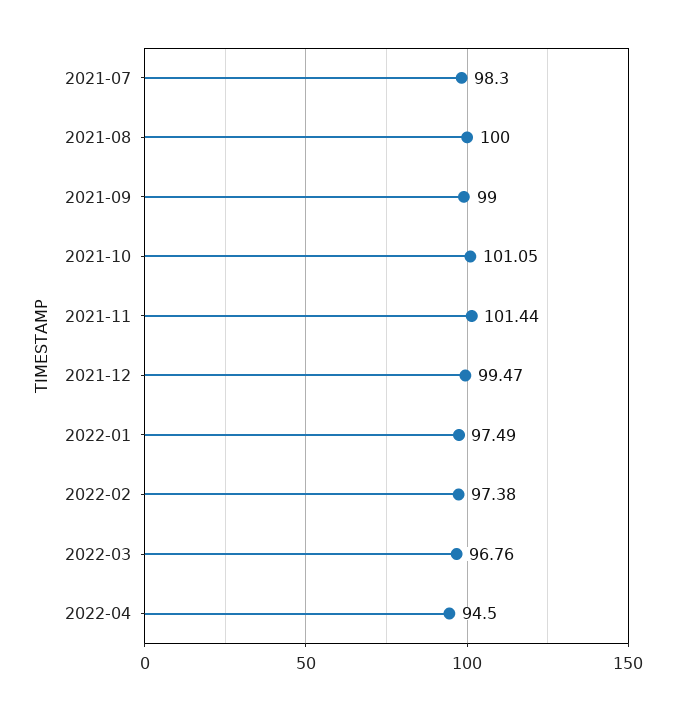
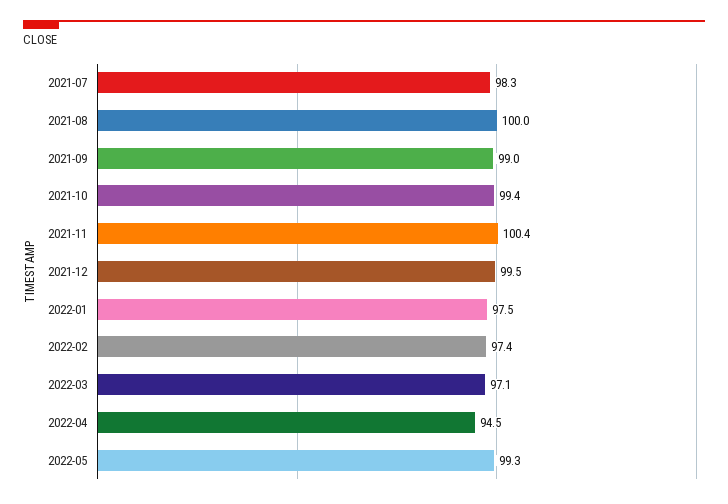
2021-10: 101.05 -> 99.4
2021-11: 101.44 -> 100.4
2022-03: 96.76 -> 97.1
2022-05: none -> 99.3

